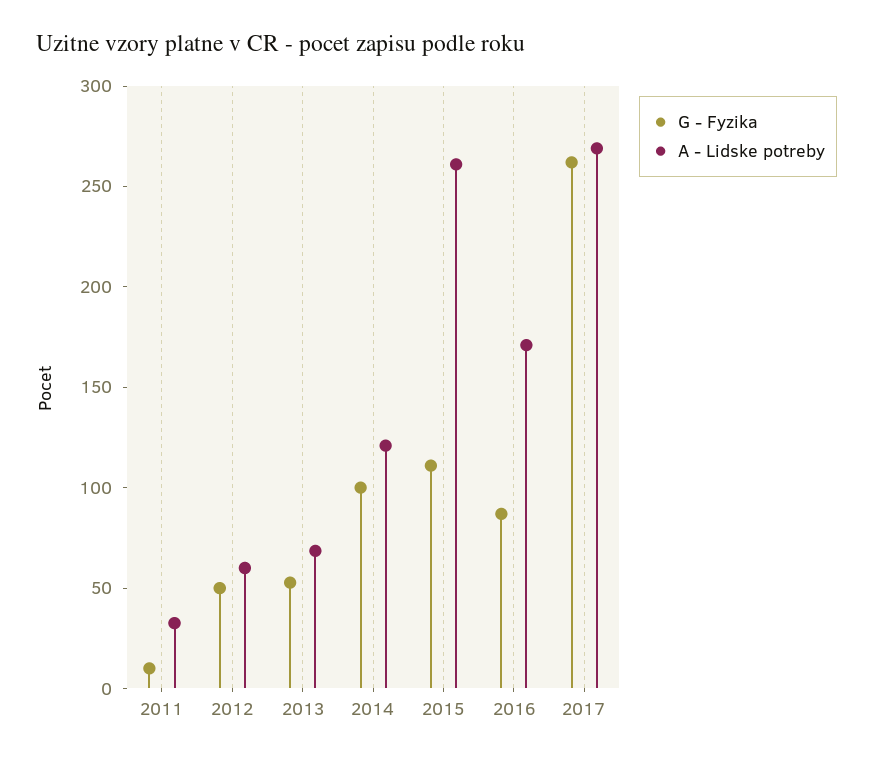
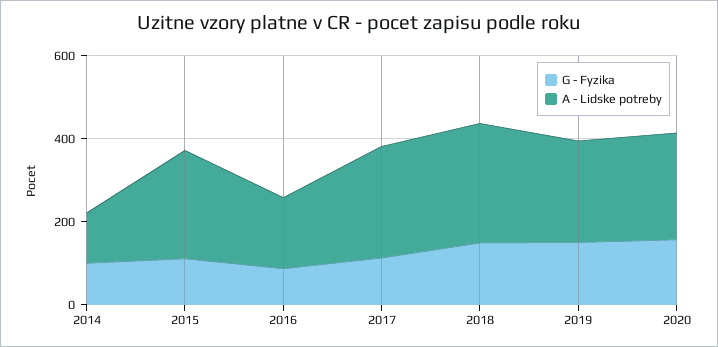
G - Fyzika, 2011: 10 -> none
A - Lidske potreby, 2011: 30 -> none
G - Fyzika, 2012: 50 -> none
A - Lidske potreby, 2012: 60 -> none
G - Fyzika, 2013: 50 -> none
A - Lidske potreby, 2013: 70 -> none
G - Fyzika, 2017: 260 -> 100
G - Fyzika, 2018: none -> 150
A - Lidske potreby, 2018: none -> 300
G - Fyzika, 2019: none -> 150
A - Lidske potreby, 2019: none -> 250
G - Fyzika, 2020: none -> 150
A - Lidske potreby, 2020: none -> 250

